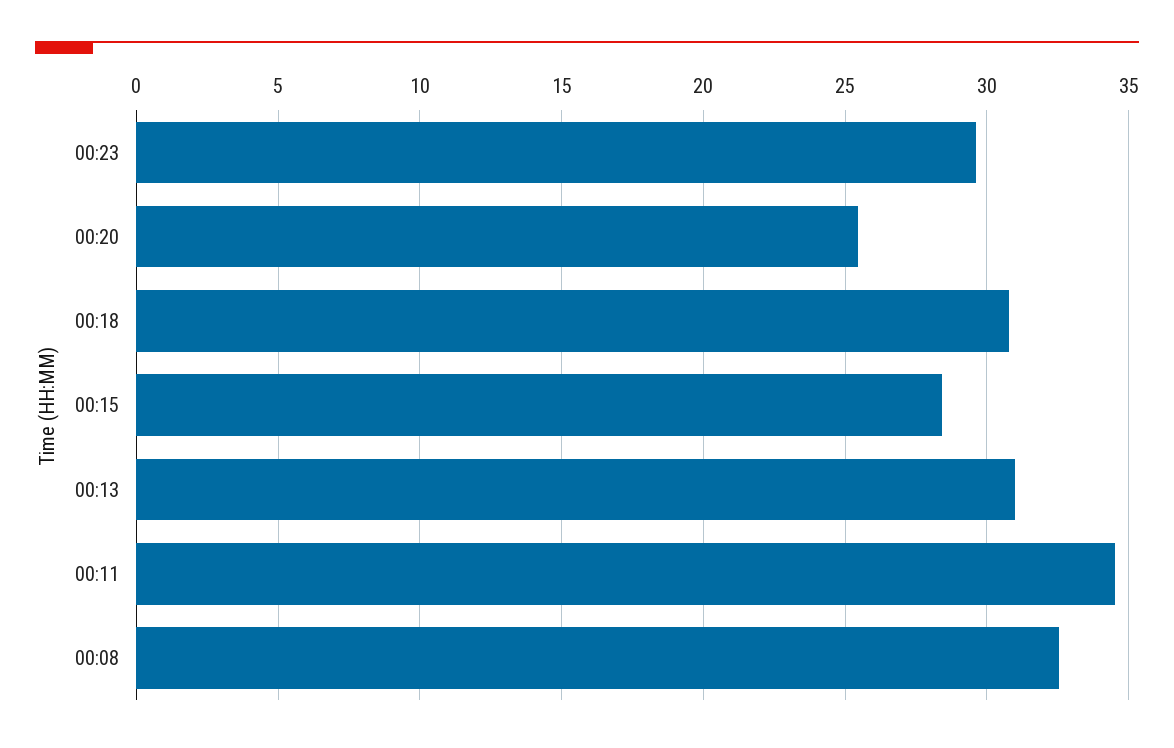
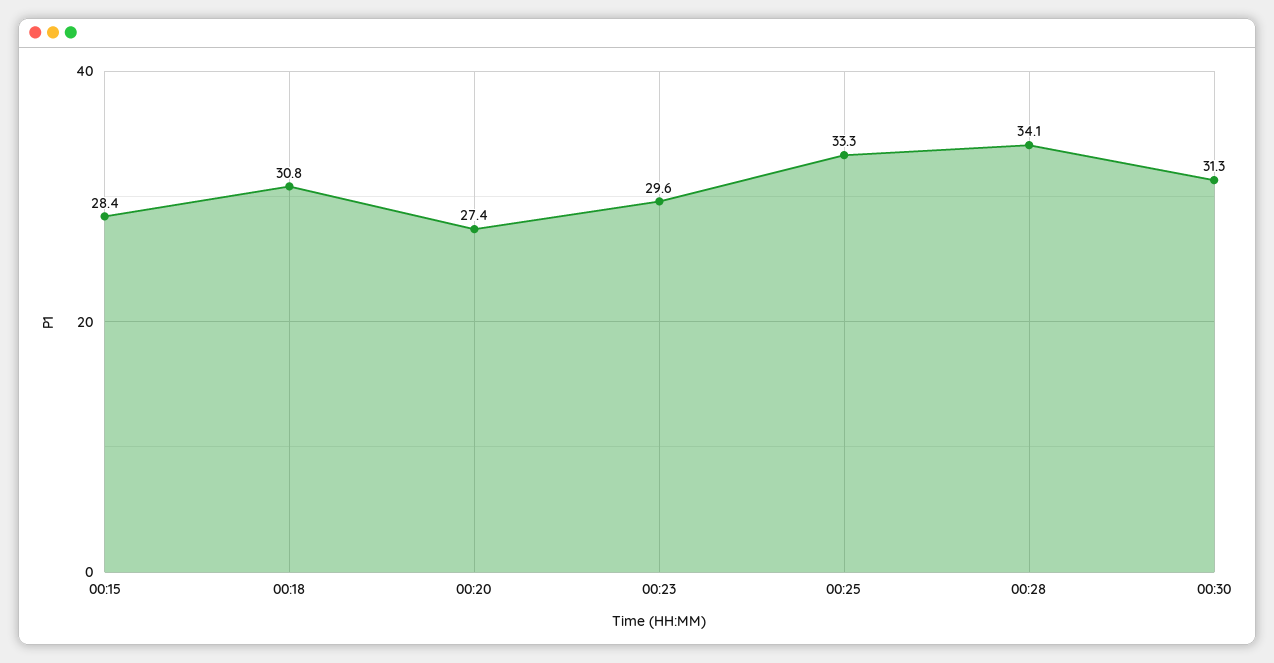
00:20: 25.5 -> 27.4
00:13: 31 -> none
00:11: 34.5 -> none
00:08: 32.5 -> none
00:25: none -> 33.3
00:28: none -> 34.1
00:30: none -> 31.3

